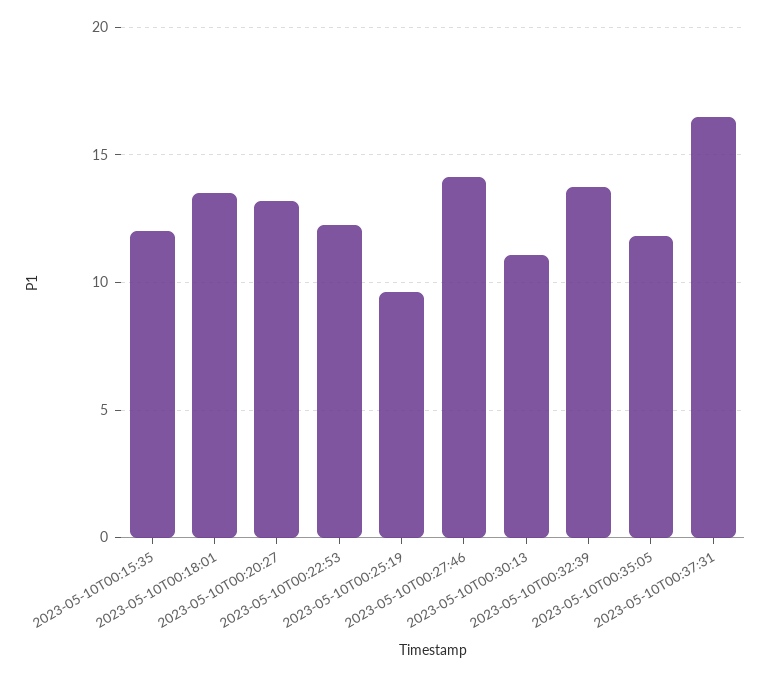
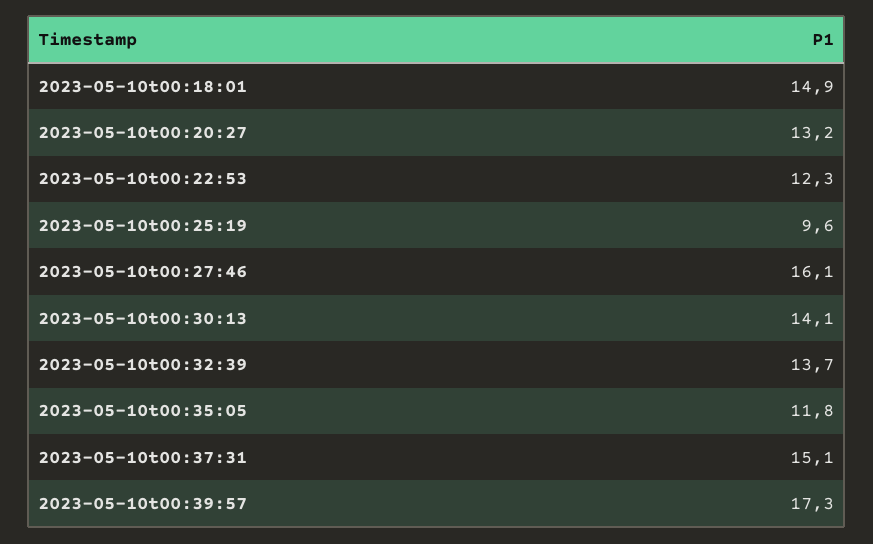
2023-05-10T00:15:35: 12 -> none
2023-05-10T00:18:01: 13.5 -> 14.9
2023-05-10T00:27:46: 14 -> 16.1
2023-05-10T00:30:13: 11 -> 14.1
2023-05-10T00:37:31: 16.5 -> 15.1
2023-05-10t00:39:57: none -> 17.3

